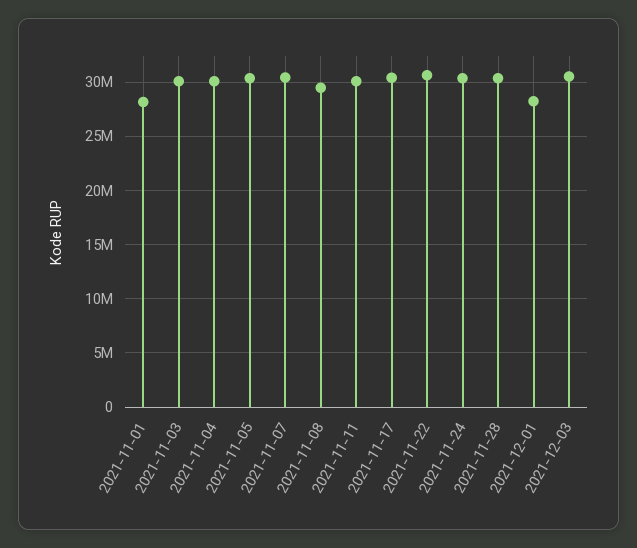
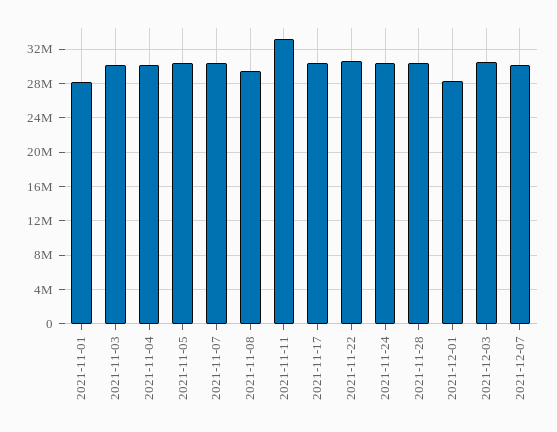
2021-11-11: 30000000 -> 33000000
2021-12-07: none -> 30000000

